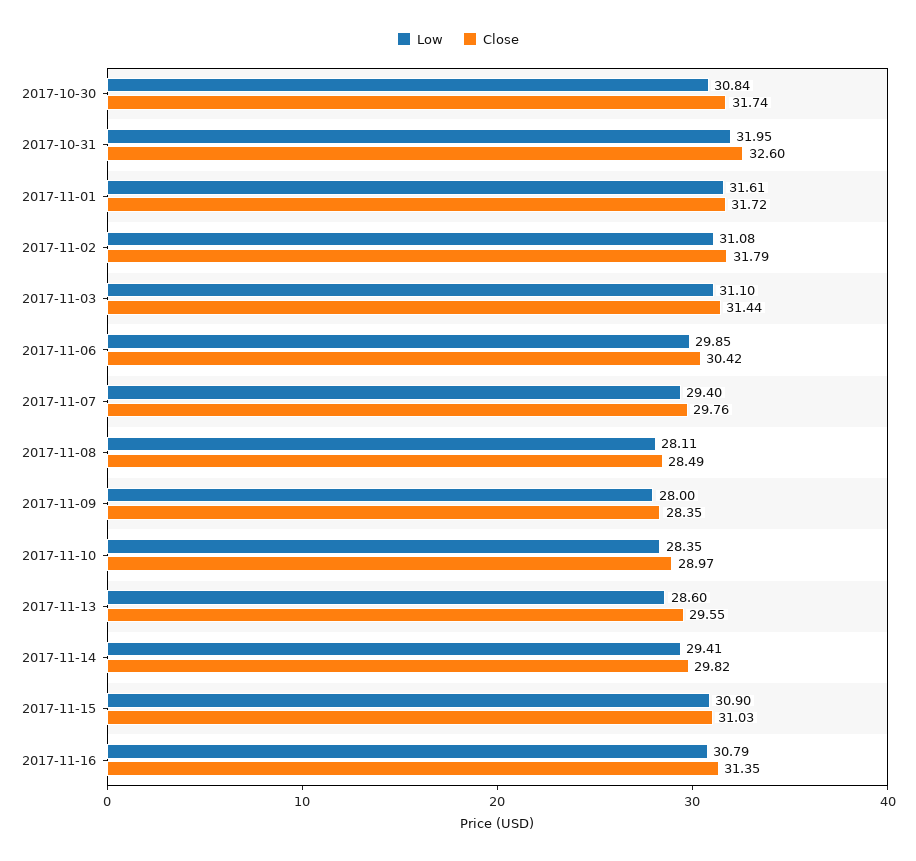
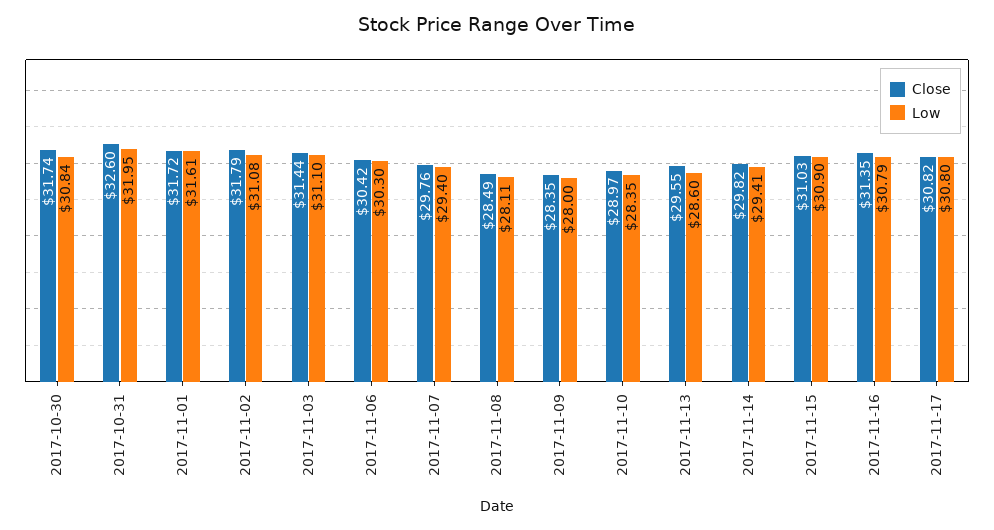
Low, 2017-11-06: 29.85 -> 30.3
Close, 2017-11-17: none -> 30.82
Low, 2017-11-17: none -> 30.8

